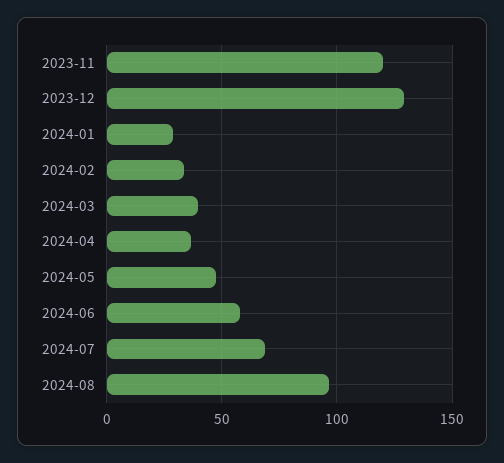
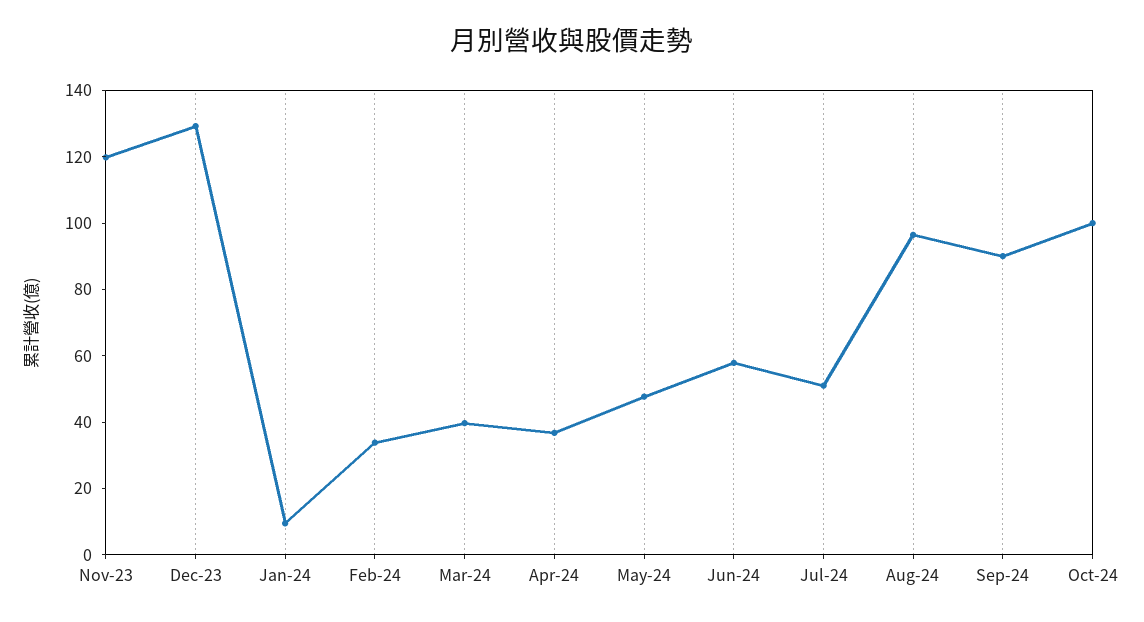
2024-01: 30 -> 10
2024-07: 70 -> 50
Sep-24: none -> 90
Oct-24: none -> 100

